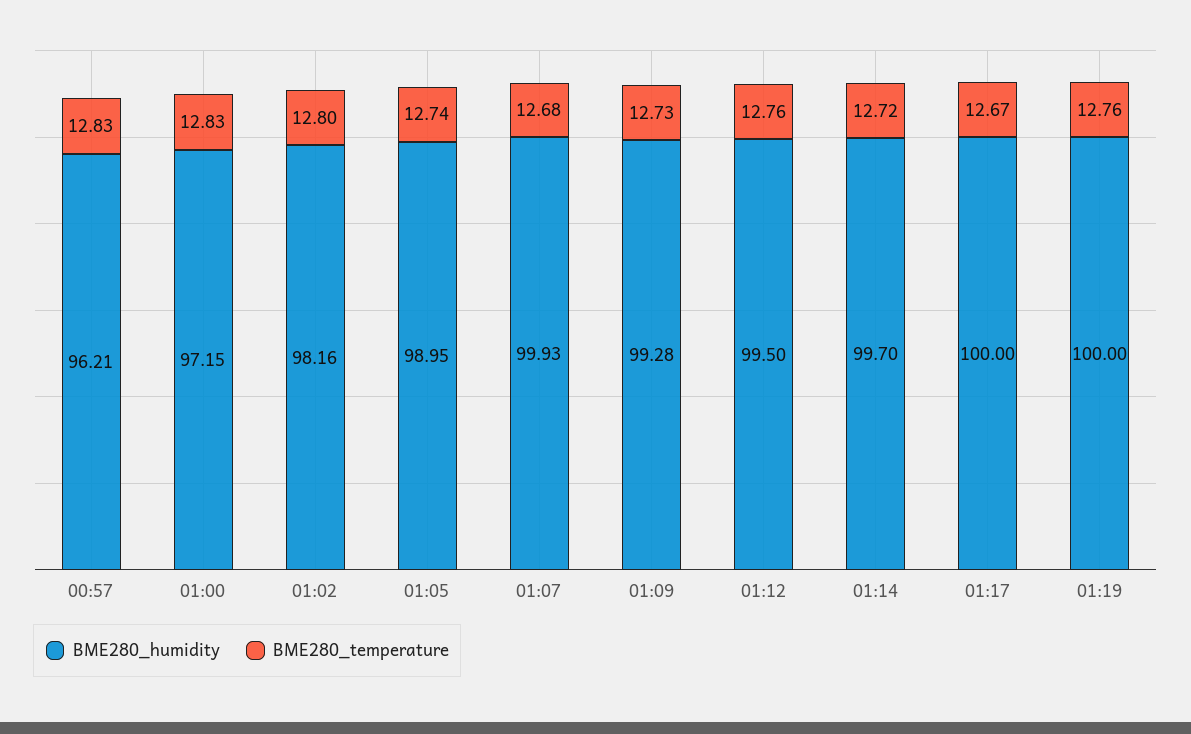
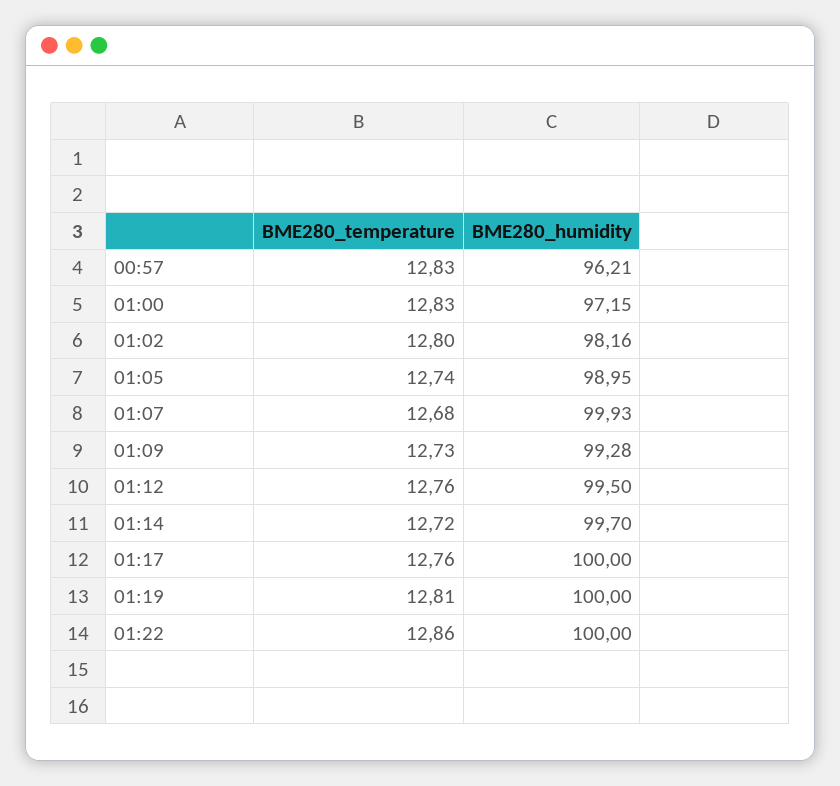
BME280_temperature, 01:17: 12.67 -> 12.76
BME280_temperature, 01:19: 12.76 -> 12.81
BME280_temperature, 01:22: none -> 12.86
BME280_humidity, 01:22: none -> 100

